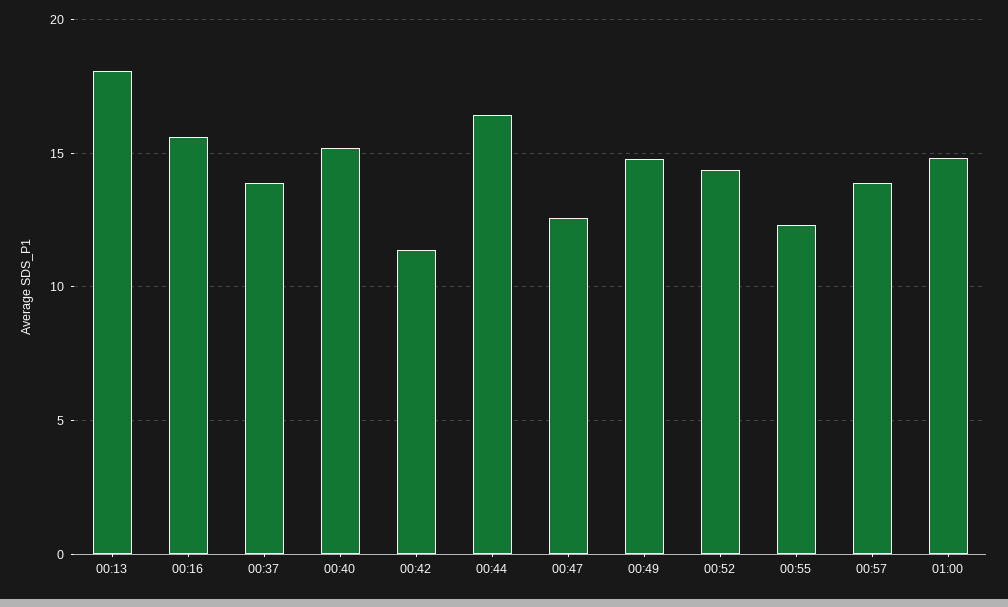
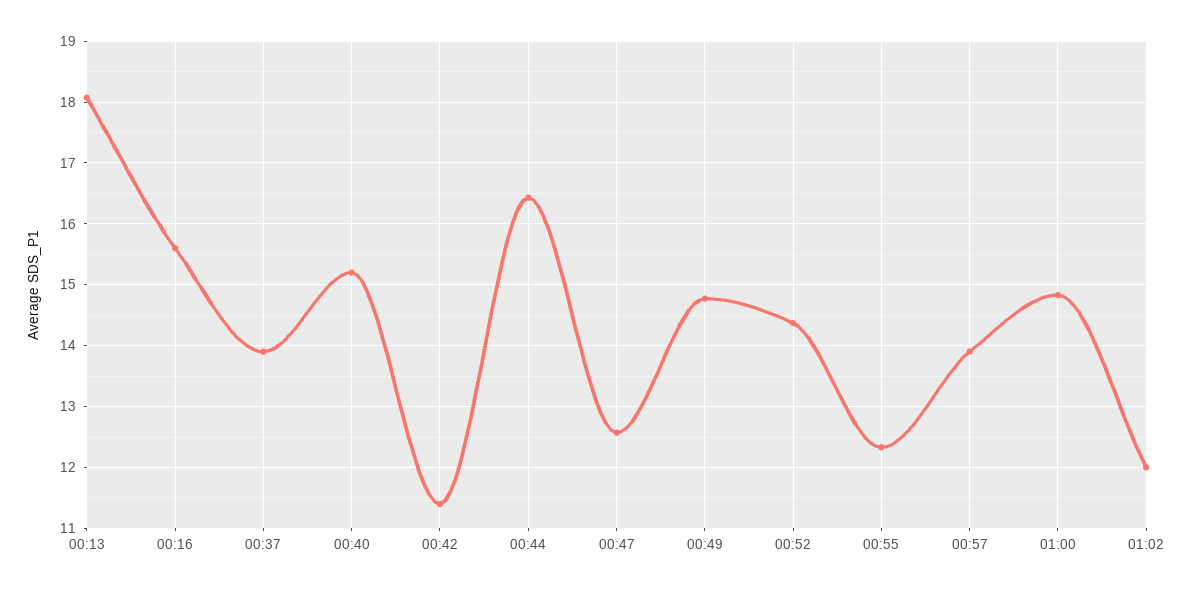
01:02: none -> 12

